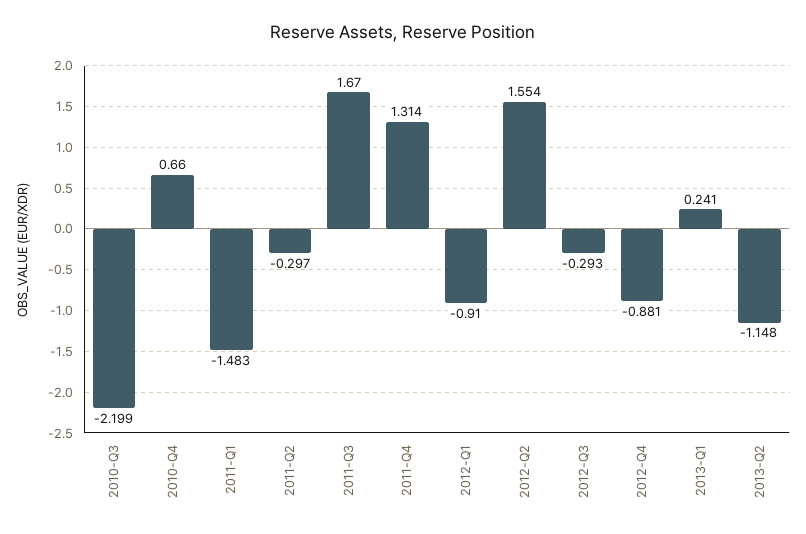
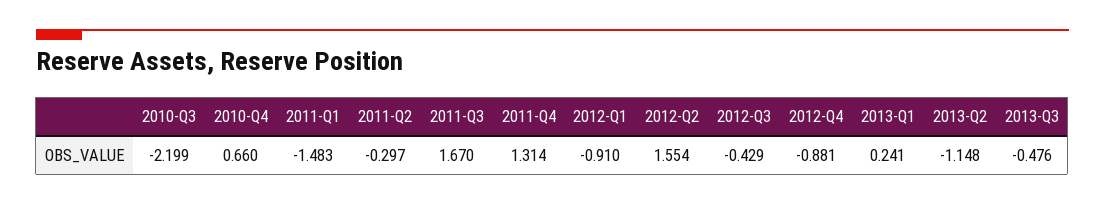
2012-Q3: -0.293 -> -0.429
2013-Q3: none -> -0.476

